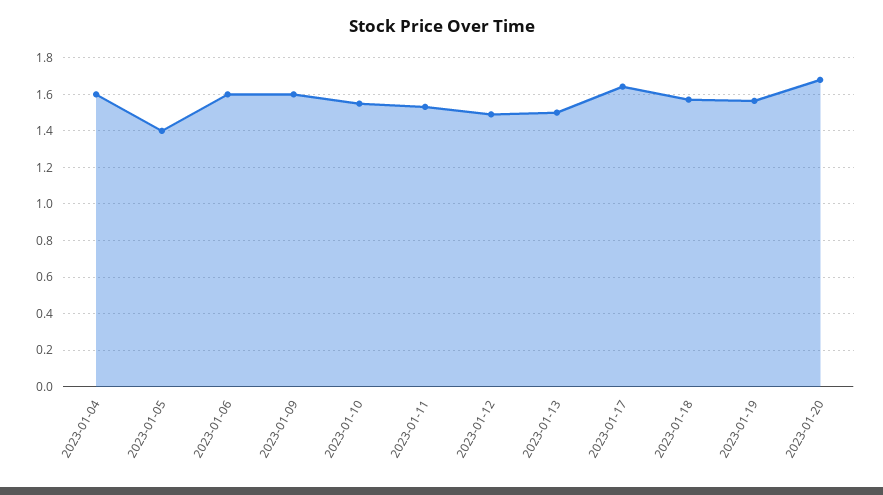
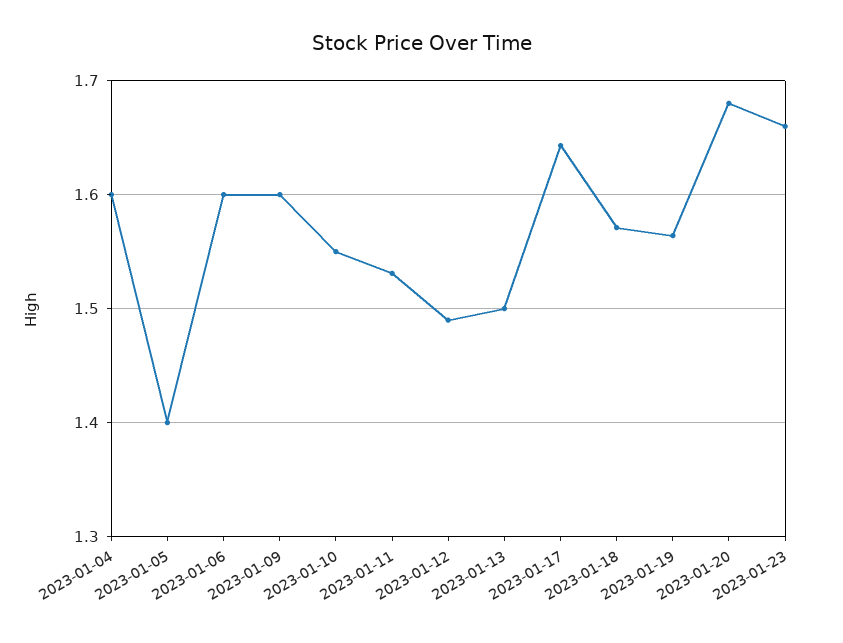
2023-01-23: none -> 1.66

